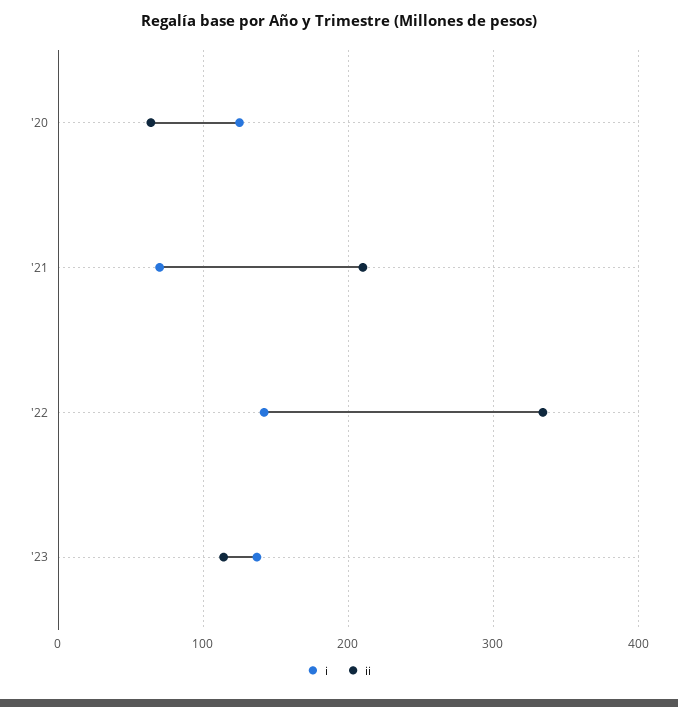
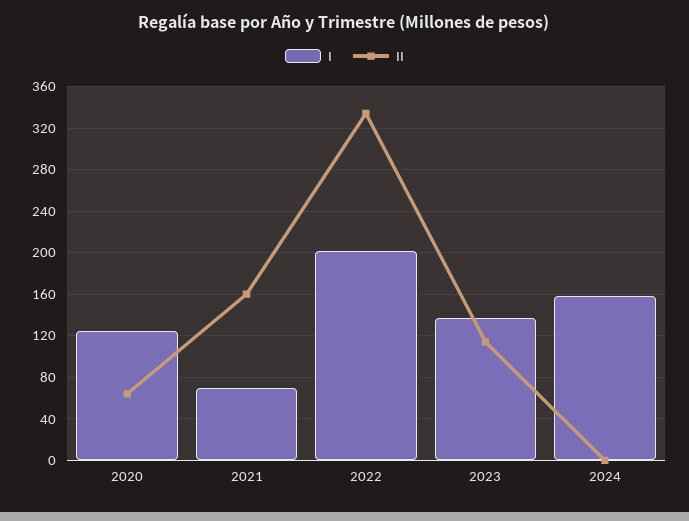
ii, '21: 210 -> 160
i, '22: 140 -> 200
i, 2024: none -> 160
ii, 2024: none -> 0

